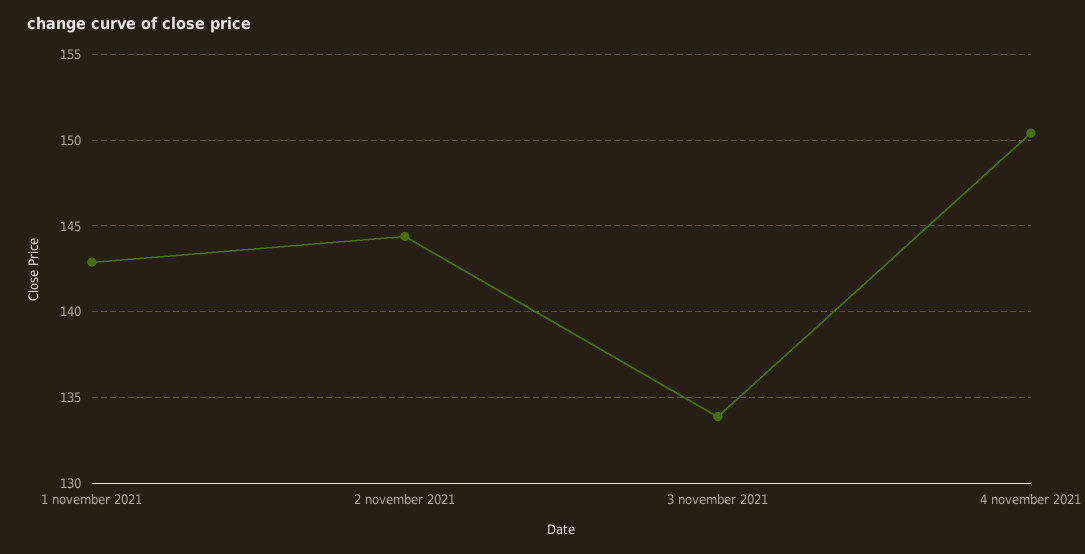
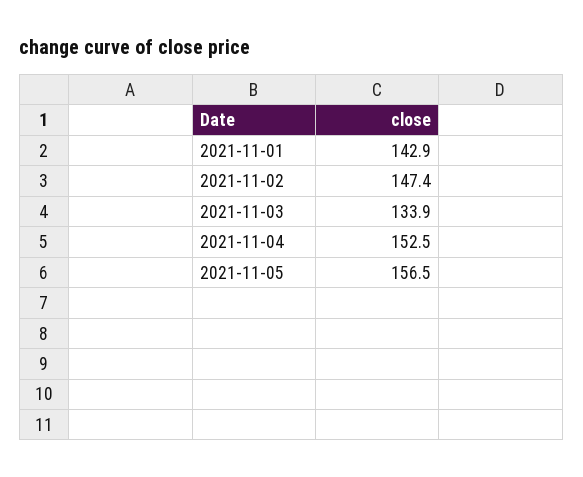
2 november 2021: 144.5 -> 147.4
4 november 2021: 150.5 -> 152.5
2021-11-05: none -> 156.5

